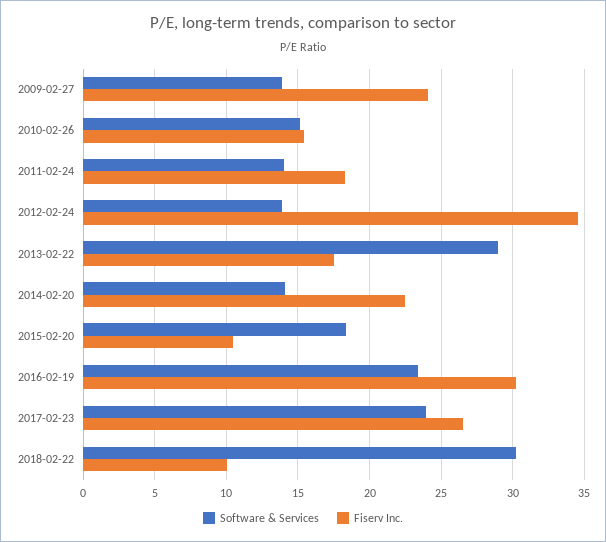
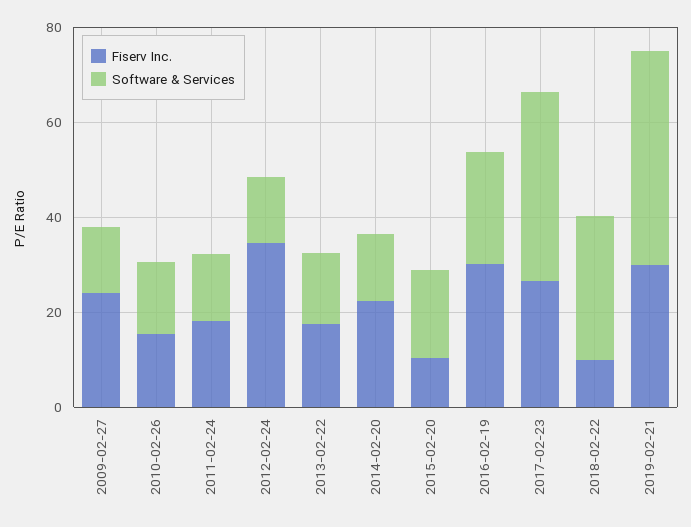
Software & Services, 2013-02-22: 29 -> 15
Software & Services, 2017-02-23: 24 -> 40
Fiserv Inc., 2019-02-21: none -> 30
Software & Services, 2019-02-21: none -> 45

